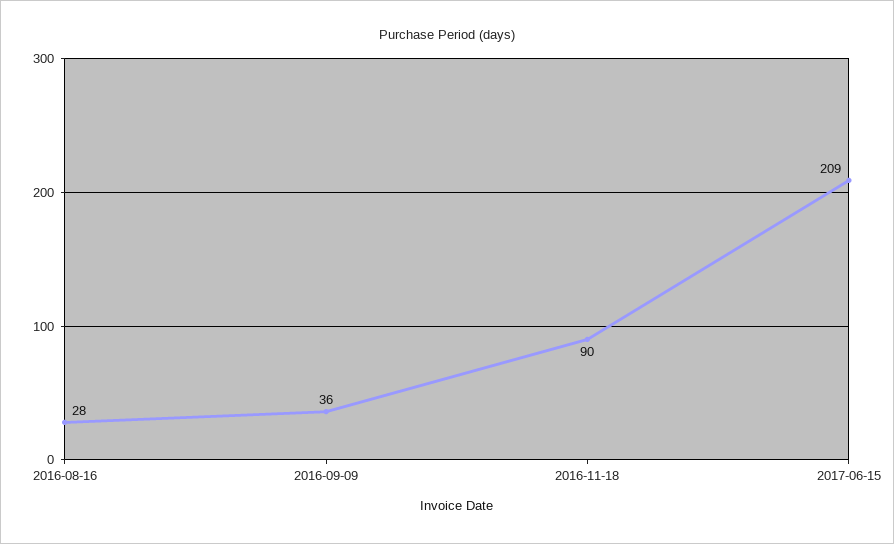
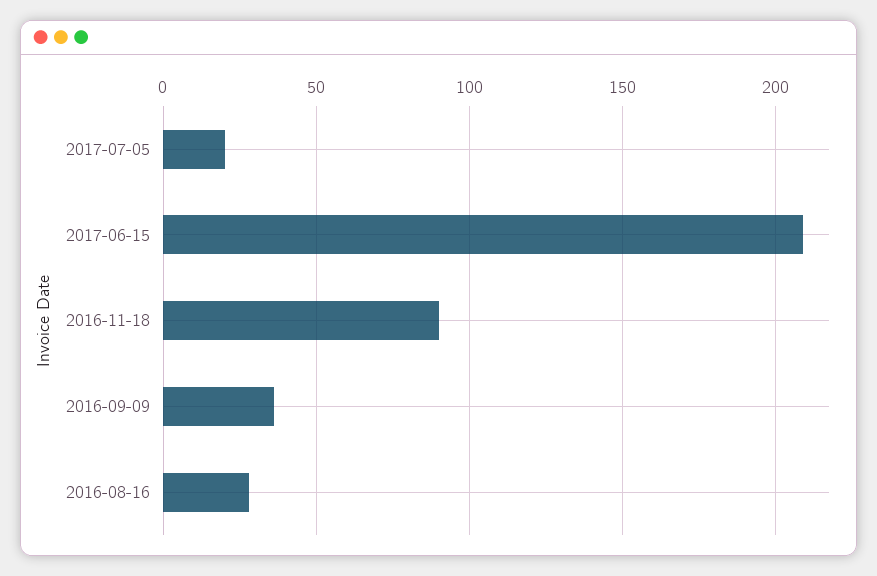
2017-07-05: none -> 20

